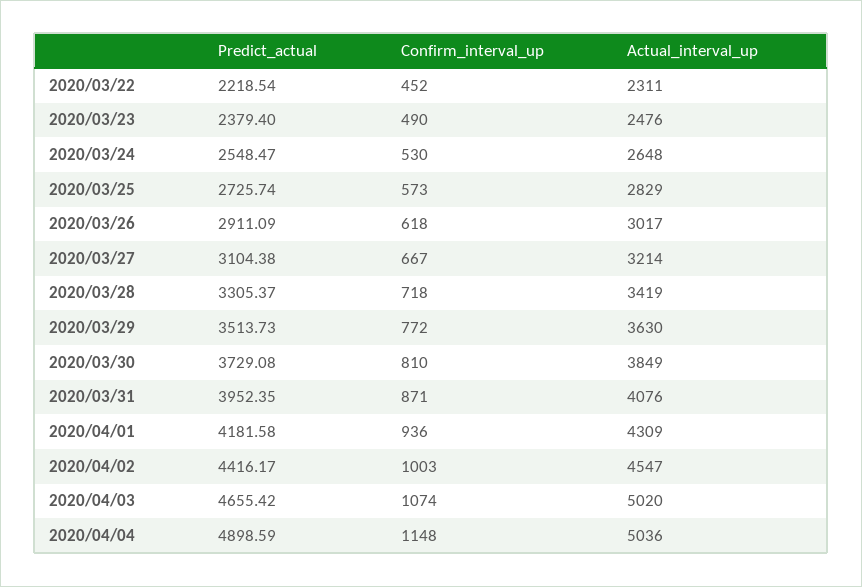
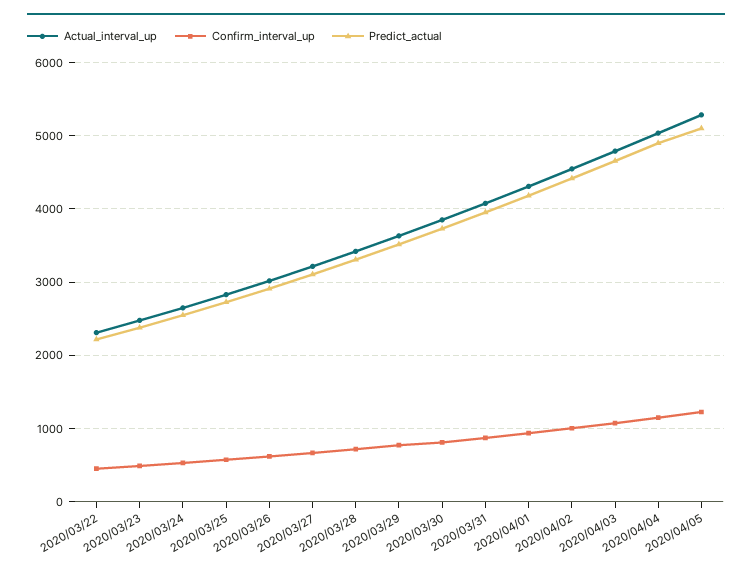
Actual_interval_up, 2020/04/03: 5020 -> 4800
Actual_interval_up, 2020/04/05: none -> 5300
Confirm_interval_up, 2020/04/05: none -> 1200
Predict_actual, 2020/04/05: none -> 5100

